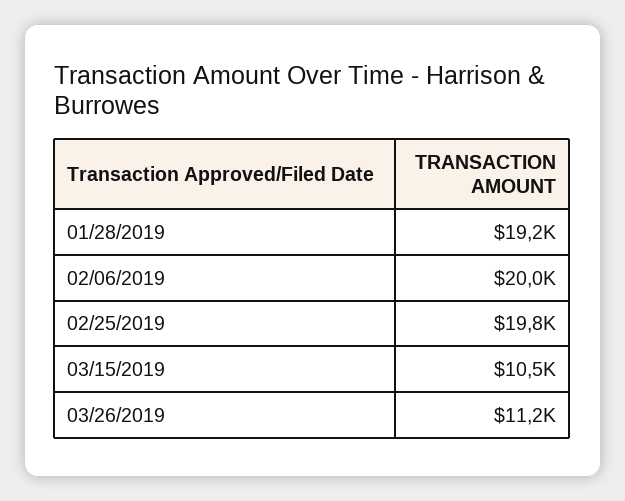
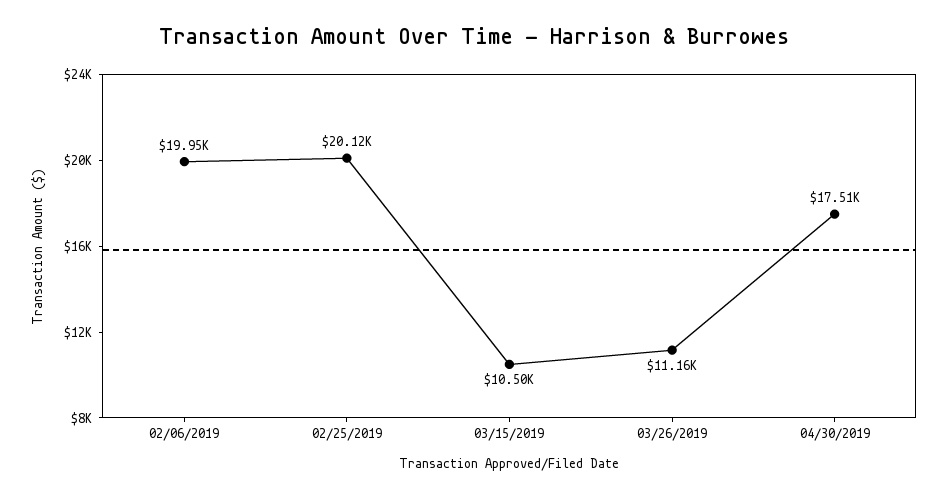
01/28/2019: 19200 -> none
02/25/2019: 19800 -> 20120
04/30/2019: none -> 17510

